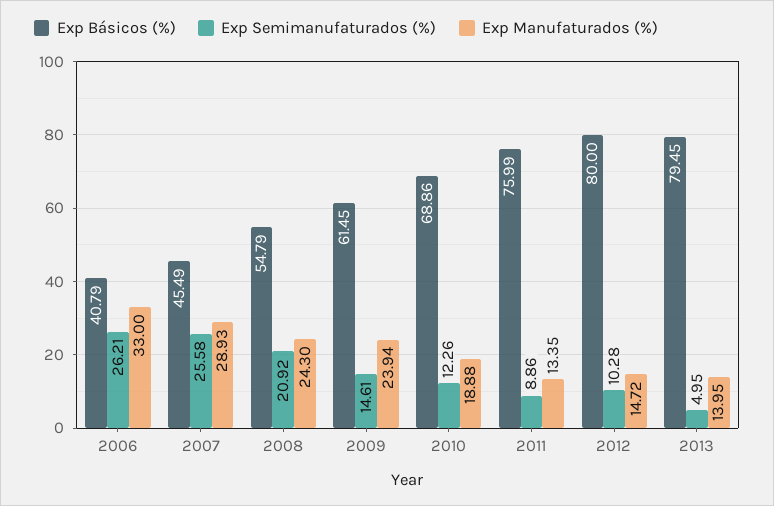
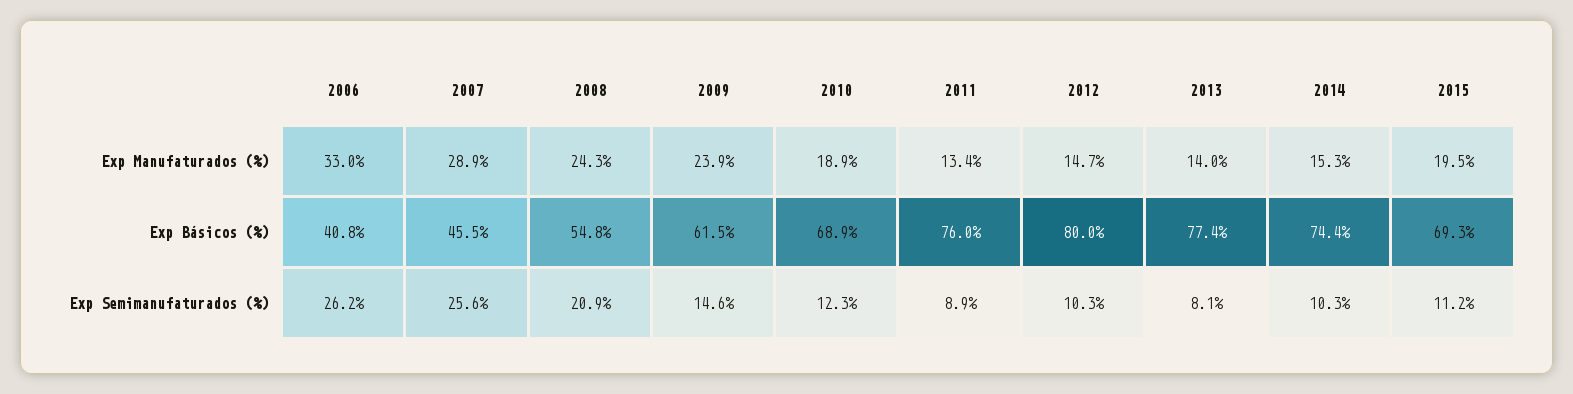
Exp Básicos (%), 2013: 79.45 -> 77.4
Exp Semimanufaturados (%), 2013: 4.95 -> 8.1
Exp Manufaturados (%), 2014: none -> 15.3
Exp Manufaturados (%), 2015: none -> 19.5
Exp Básicos (%), 2014: none -> 74.4
Exp Básicos (%), 2015: none -> 69.3
Exp Semimanufaturados (%), 2014: none -> 10.3
Exp Semimanufaturados (%), 2015: none -> 11.2

